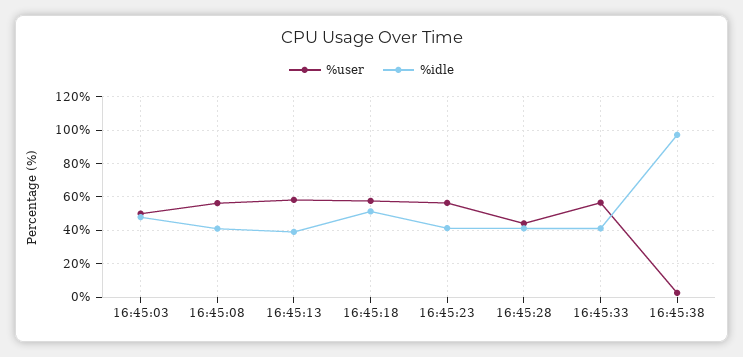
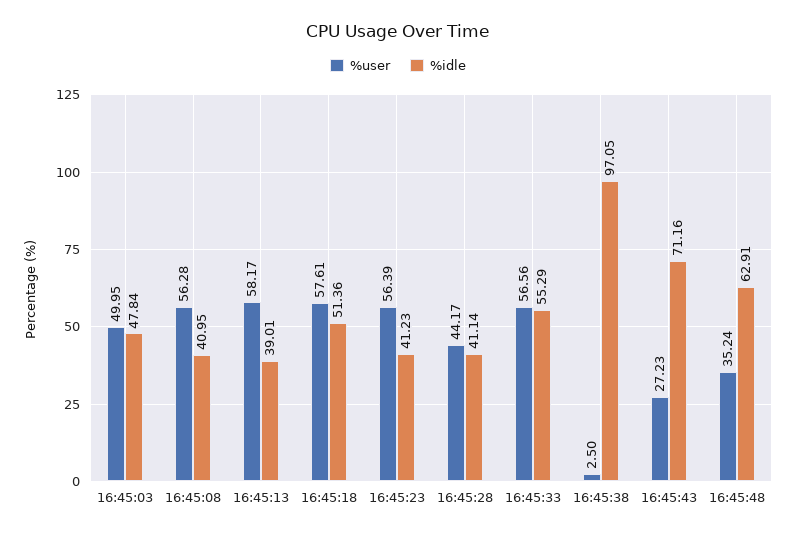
%idle, 16:45:33: 40 -> 55.29
%user, 16:45:43: none -> 27.23
%idle, 16:45:43: none -> 71.16
%user, 16:45:48: none -> 35.24
%idle, 16:45:48: none -> 62.91

